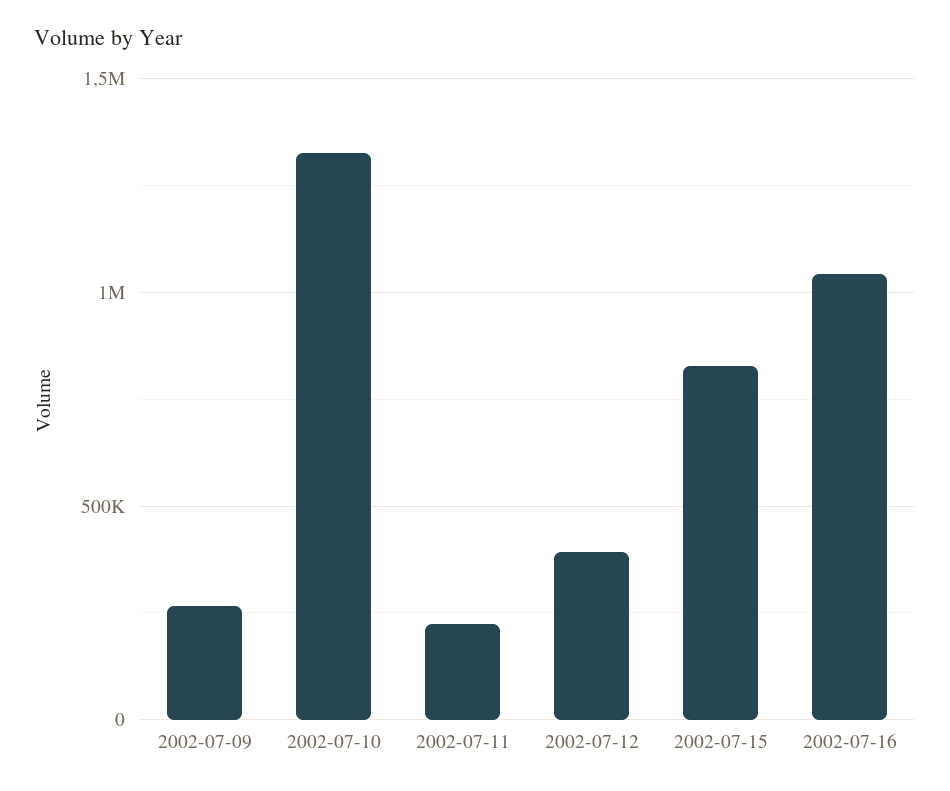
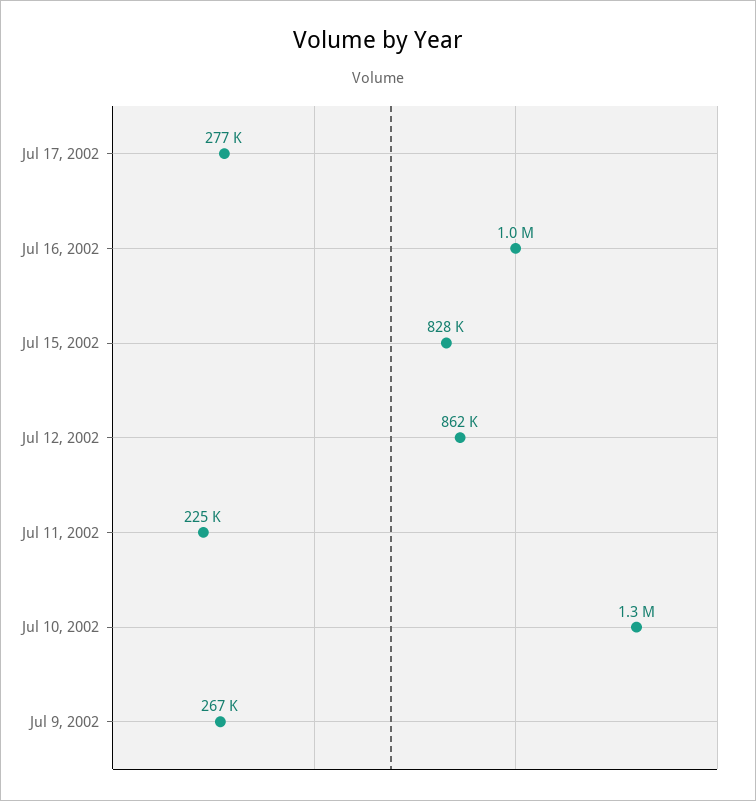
2002-07-12: 400000 -> 862000
Jul 17, 2002: none -> 277000

